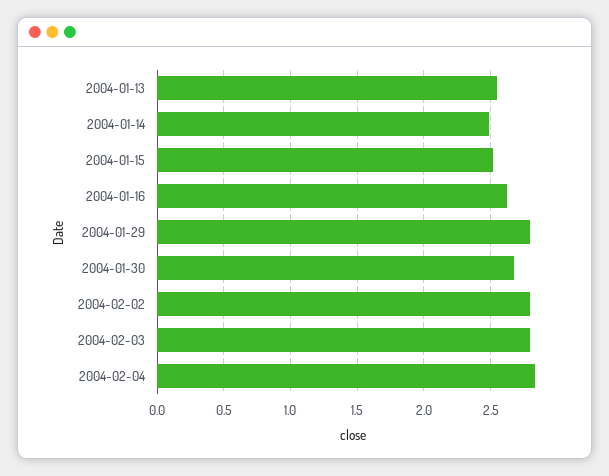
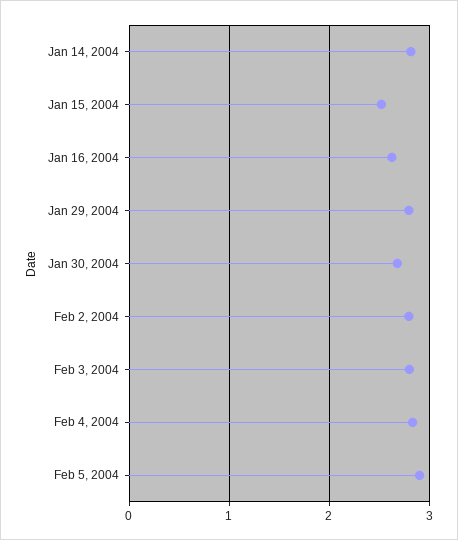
2004-01-13: 2.55 -> none
2004-01-14: 2.5 -> 2.8
Feb 5, 2004: none -> 2.9

